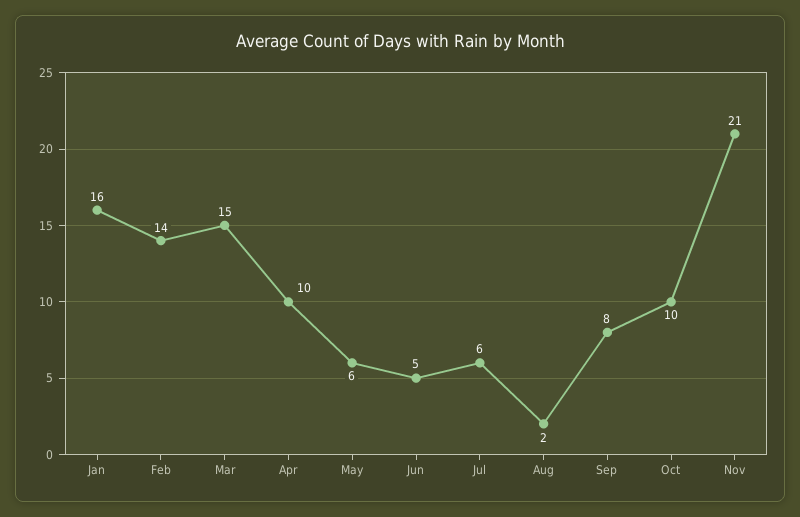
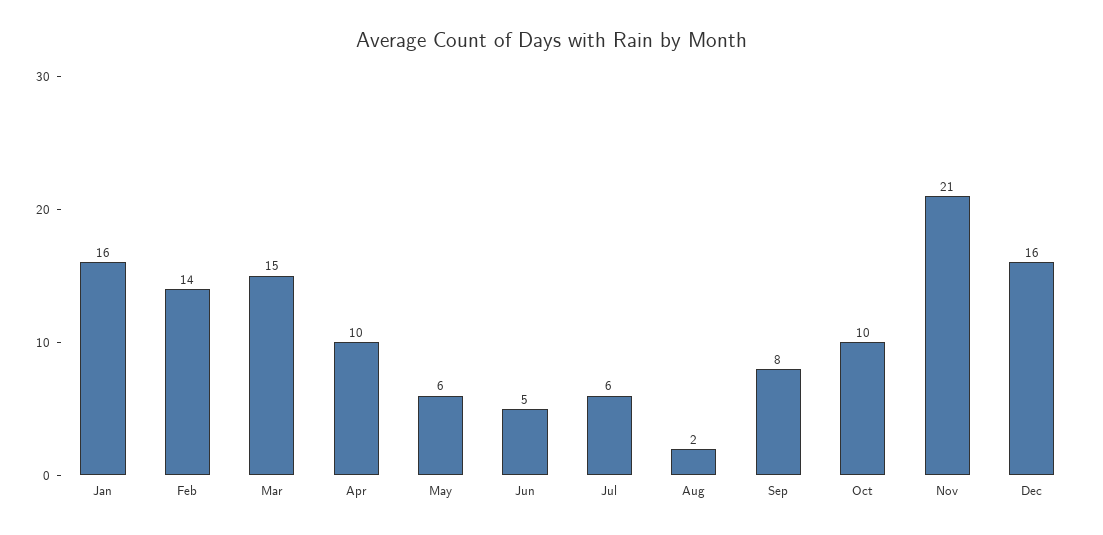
Dec: none -> 16

